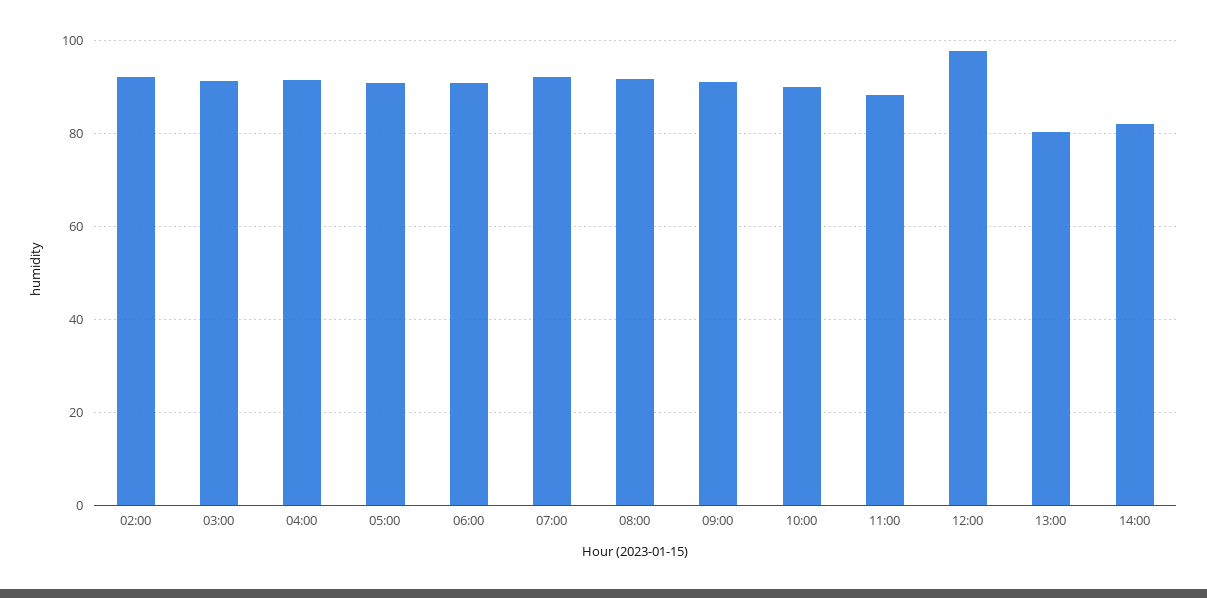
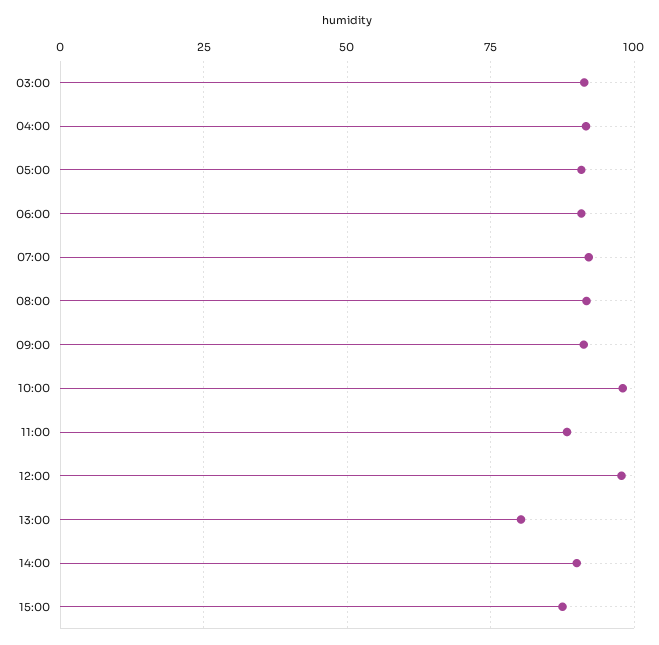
02:00: 92 -> none
10:00: 90 -> 97.5
14:00: 82 -> 90
15:00: none -> 87.5

